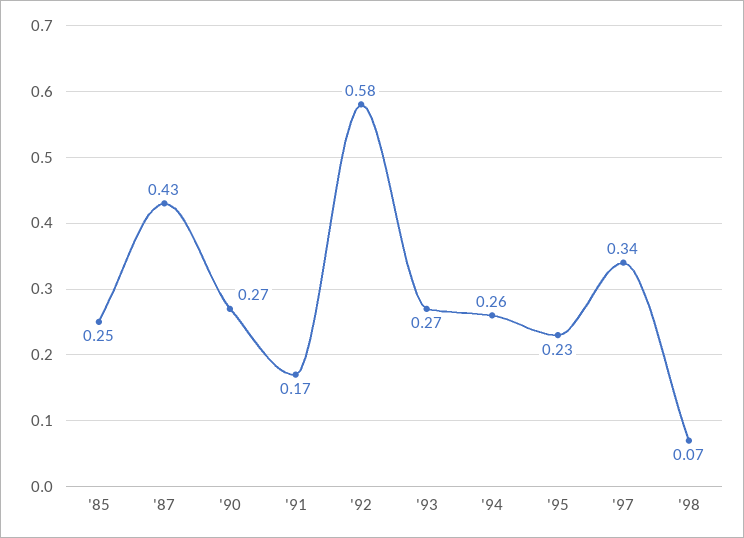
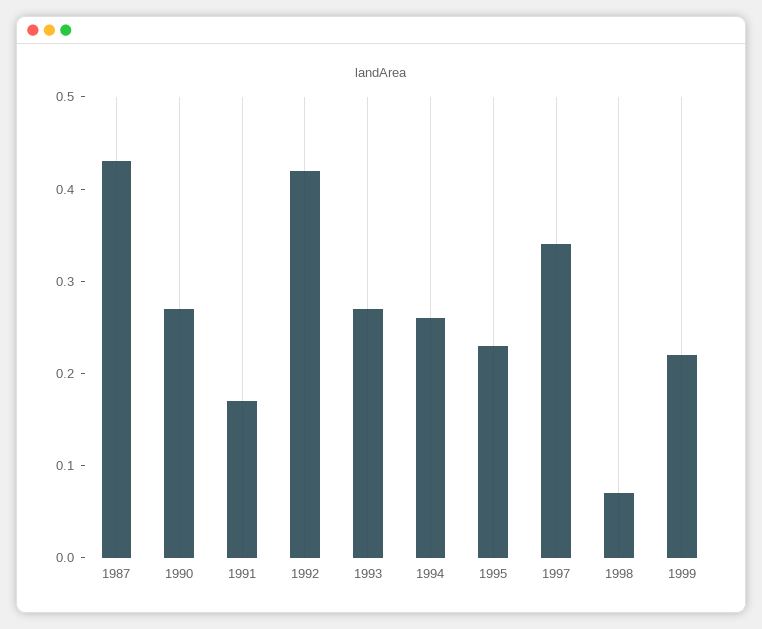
'85: 0.25 -> none
'92: 0.58 -> 0.42
1999: none -> 0.22

